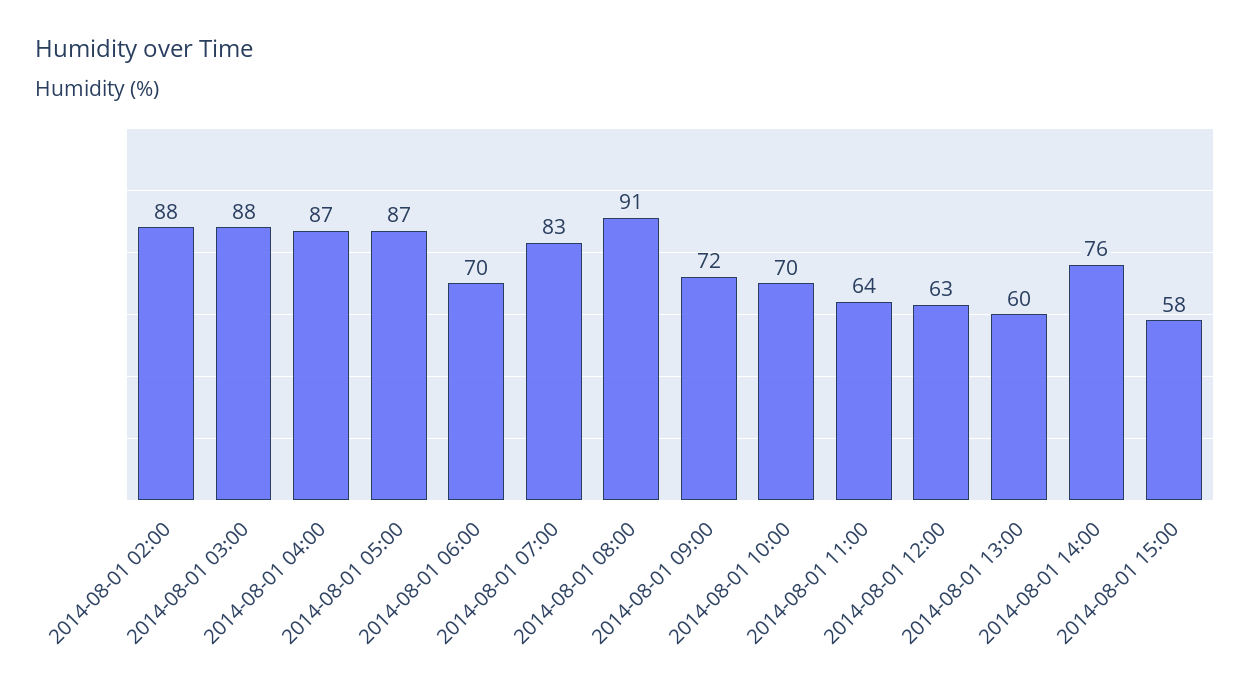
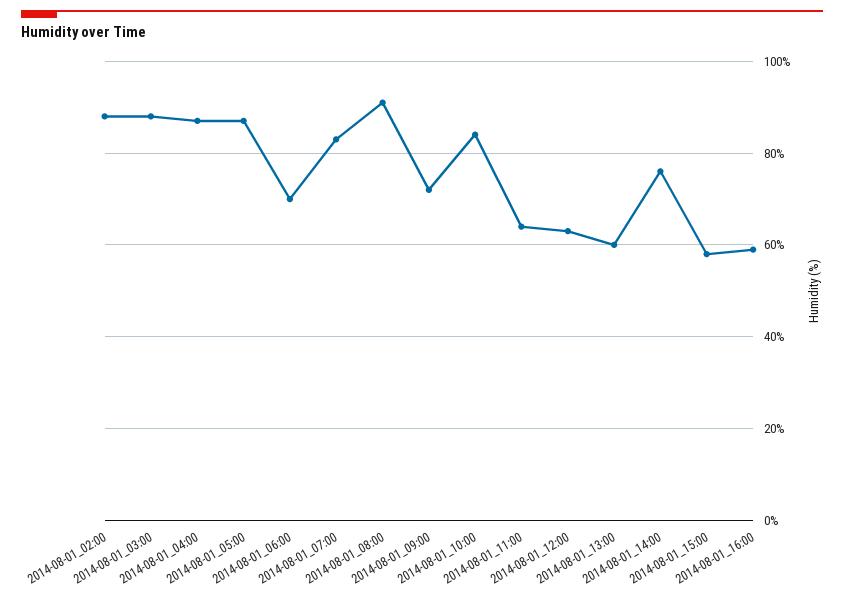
2014-08-01 10:00: 70 -> 85
2014-08-01_16:00: none -> 60

